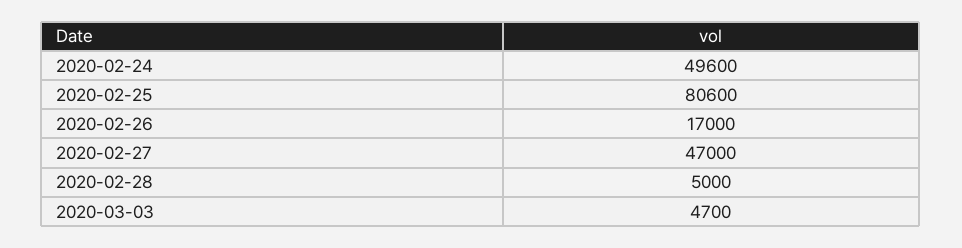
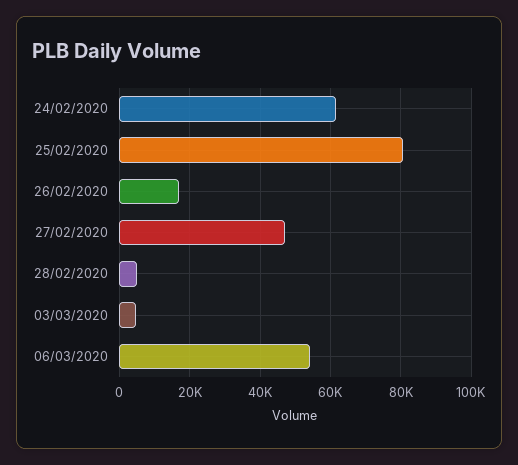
2020-02-24: 49600 -> 62000
06/03/2020: none -> 54000

